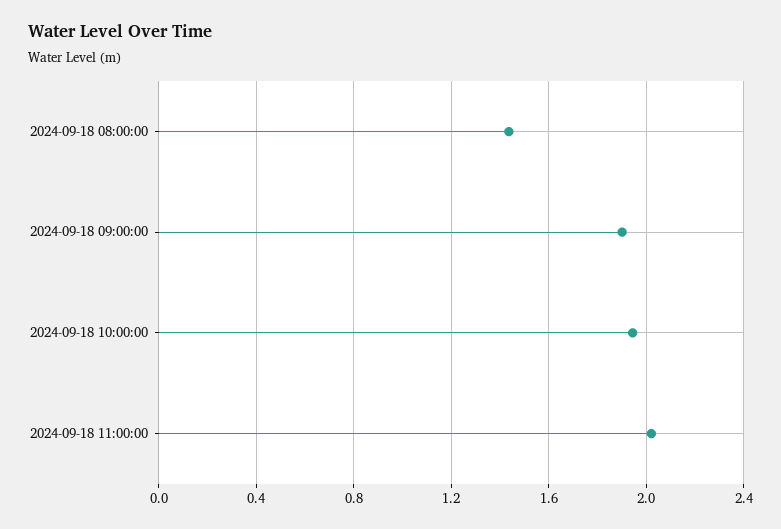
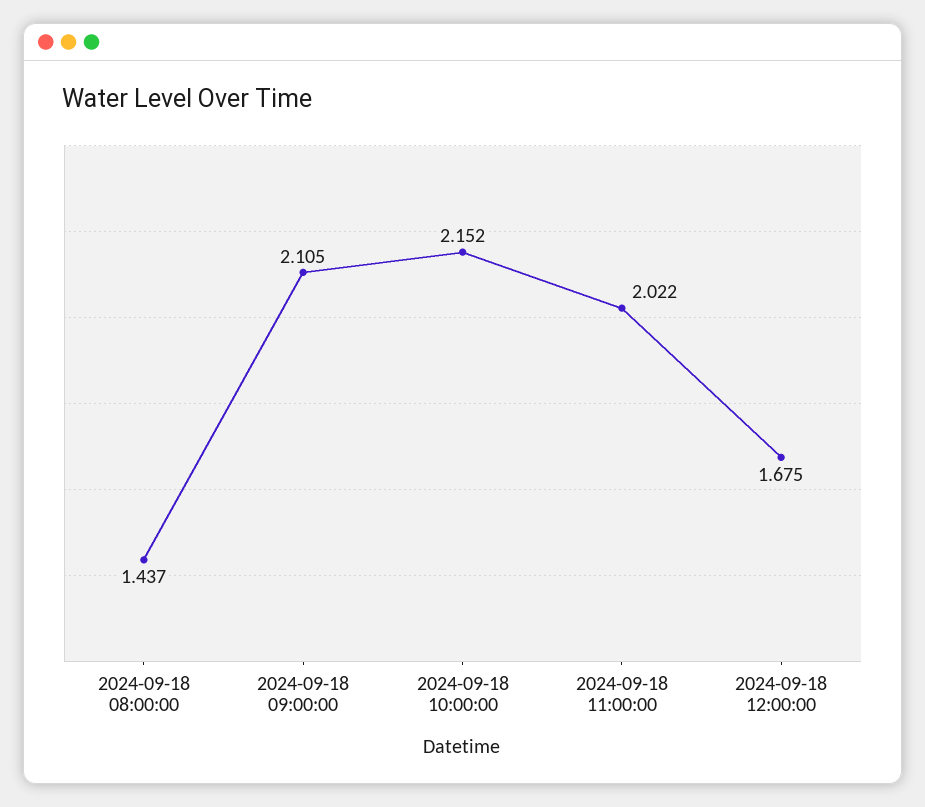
2024-09-18 09:00:00: 1.9 -> 2.105
2024-09-18 10:00:00: 1.95 -> 2.152
2024-09-18 12:00:00: none -> 1.675

